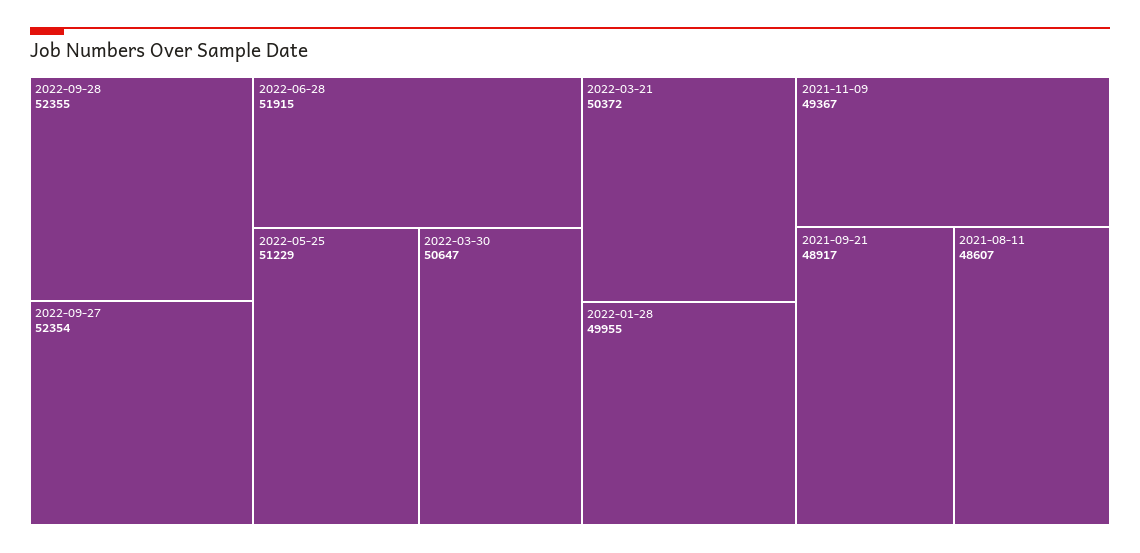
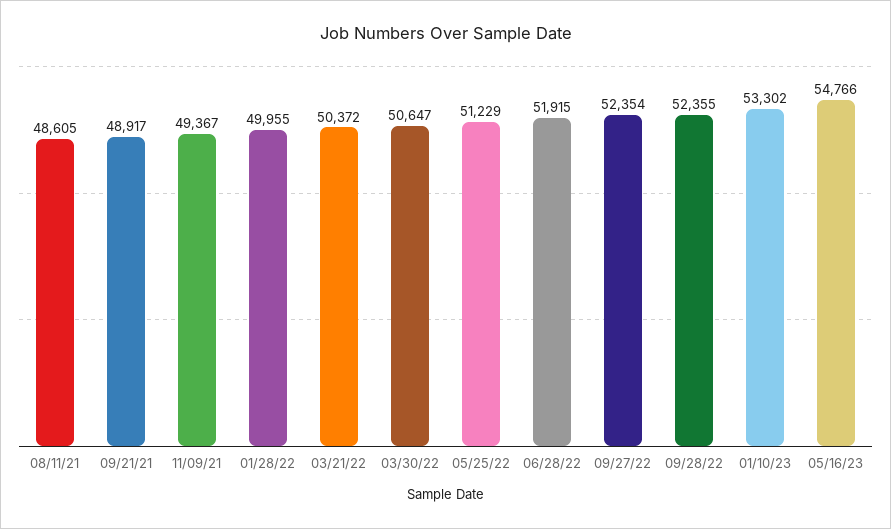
2021-08-11: 48607 -> 48605
01/10/23: none -> 53302
05/16/23: none -> 54766

